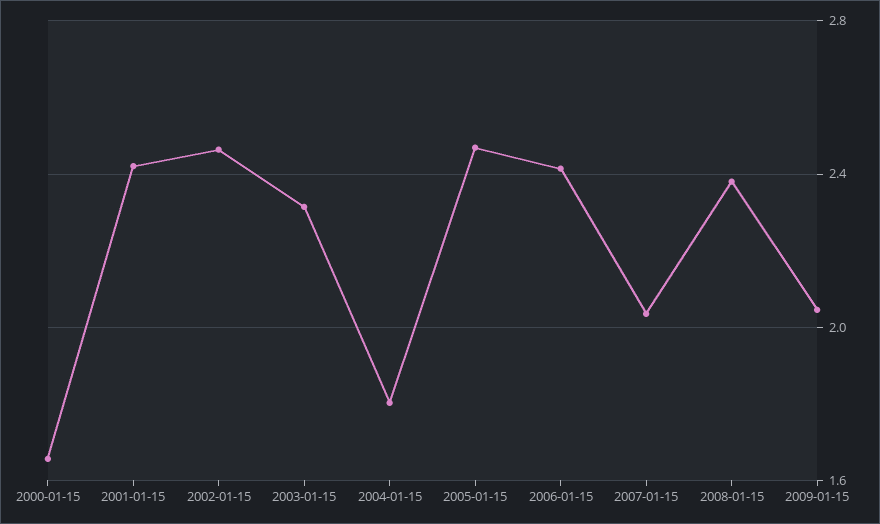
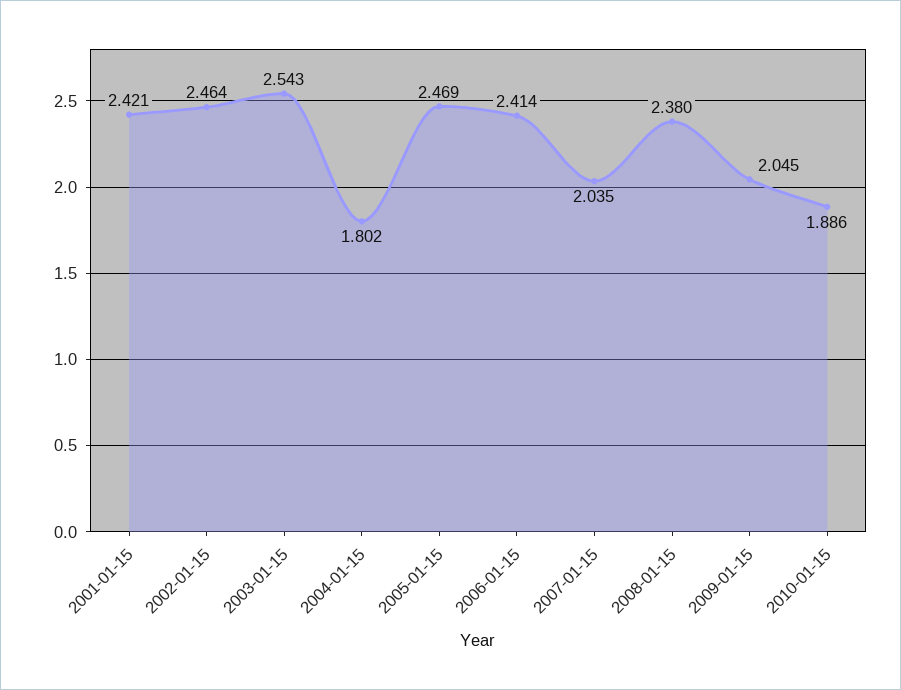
2000-01-15: 1.65 -> none
2003-01-15: 2.3 -> 2.543
2010-01-15: none -> 1.886

